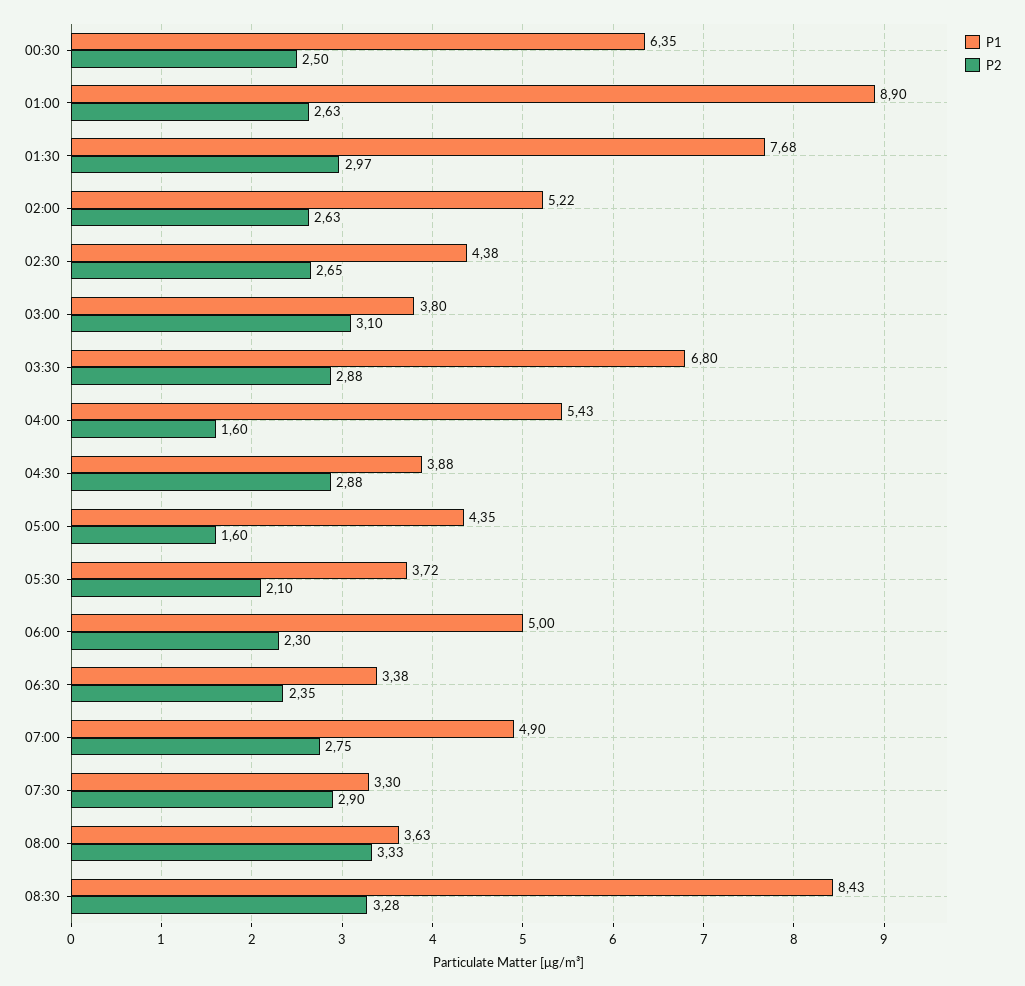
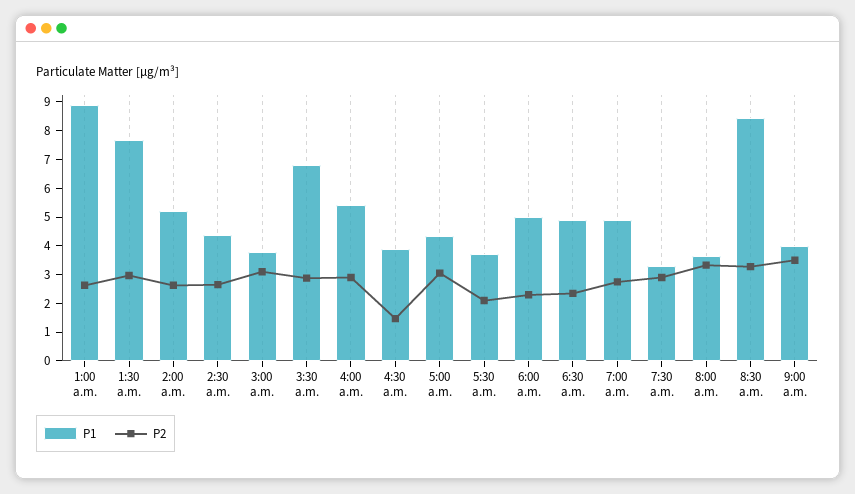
P1, 00:30: 6.35 -> none
P2, 00:30: 2.5 -> none
P2, 04:00: 1.6 -> 3
P2, 04:30: 2.88 -> 1.5
P2, 05:00: 1.6 -> 3
P1, 06:30: 3.38 -> 5
P1, 9:00 a.m.: none -> 4
P2, 9:00 a.m.: none -> 3.5

